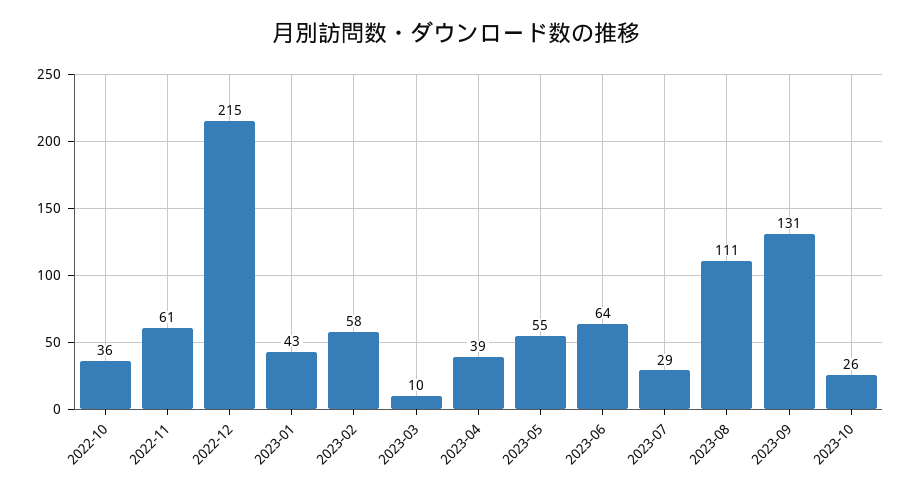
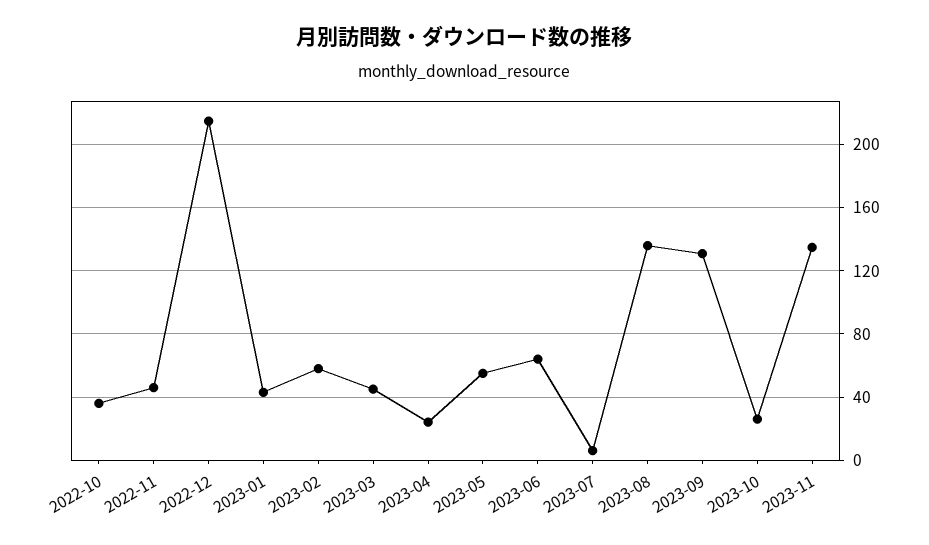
2022-11: 61 -> 45
2023-03: 10 -> 45
2023-04: 39 -> 25
2023-07: 29 -> 5
2023-08: 111 -> 135
2023-11: none -> 135

